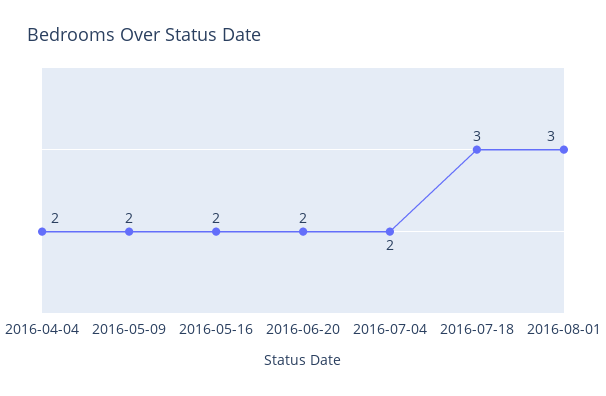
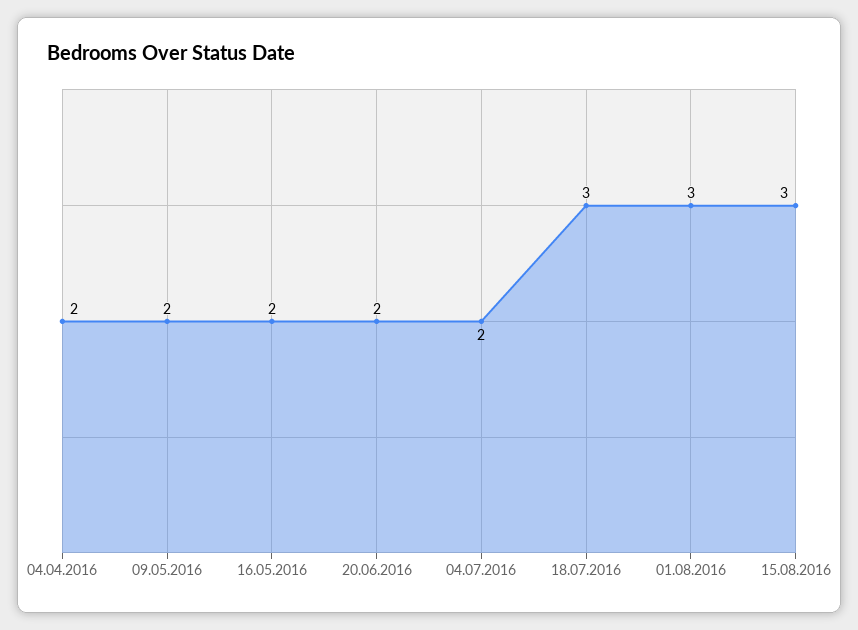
15.08.2016: none -> 3

